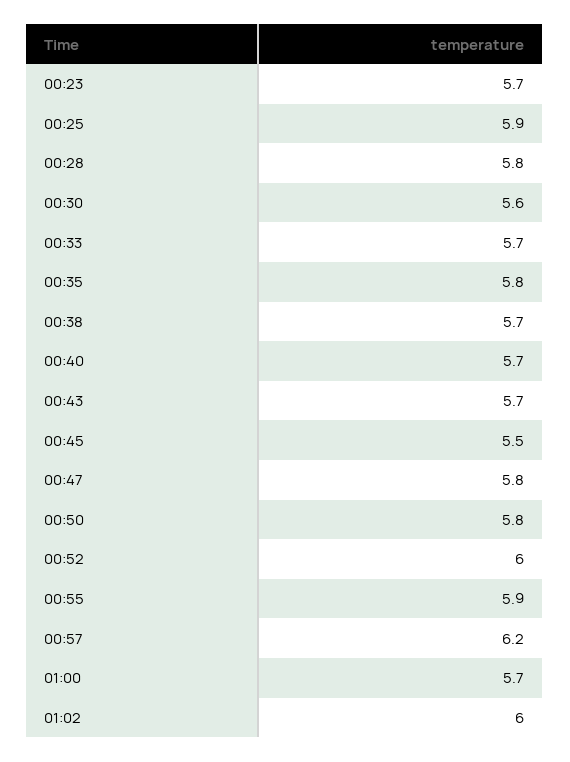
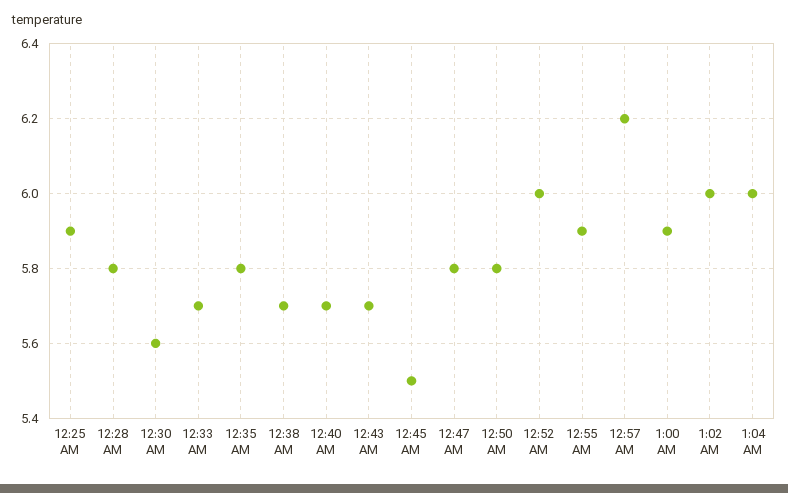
00:23: 5.7 -> none
01:00: 5.7 -> 5.9
1:04 AM: none -> 6

